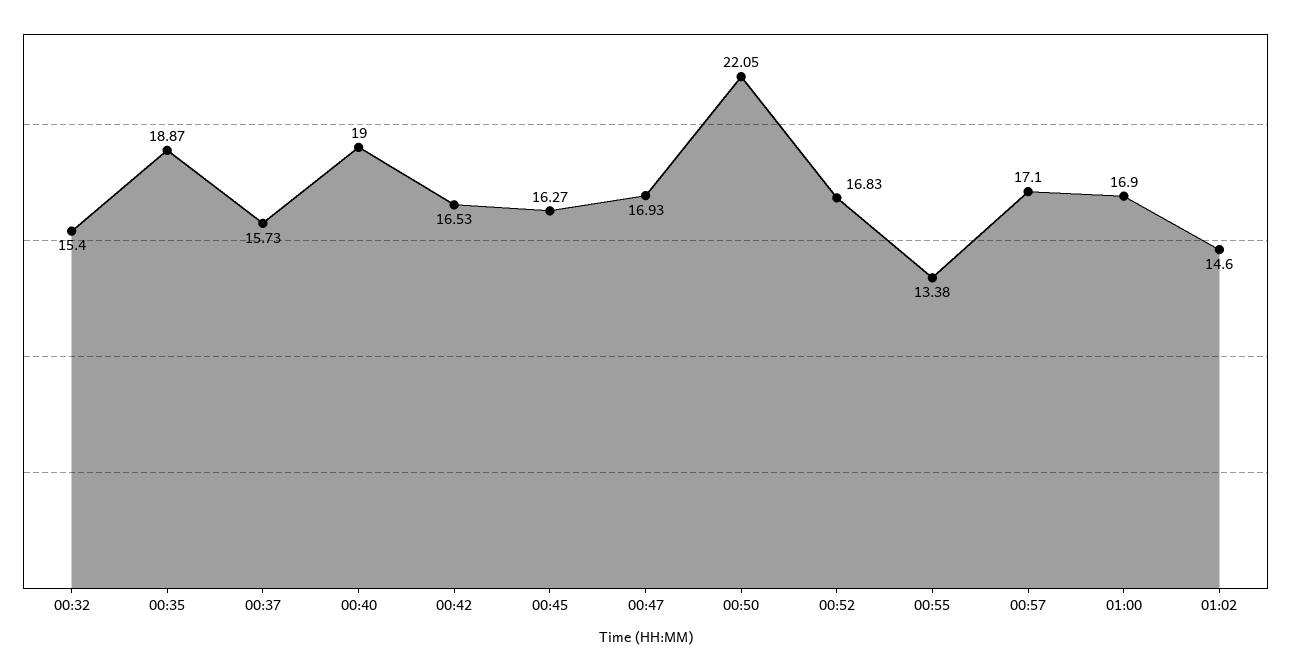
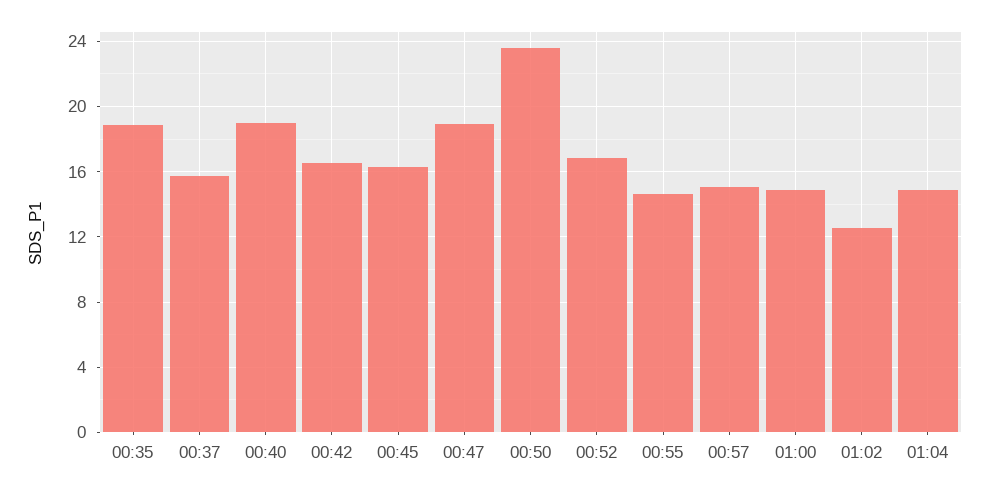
00:32: 15.4 -> none
00:47: 16.93 -> 19
00:50: 22.05 -> 23.5
00:55: 13.38 -> 14.5
00:57: 17.1 -> 15
01:00: 16.9 -> 15
01:02: 14.6 -> 12.5
01:04: none -> 15

